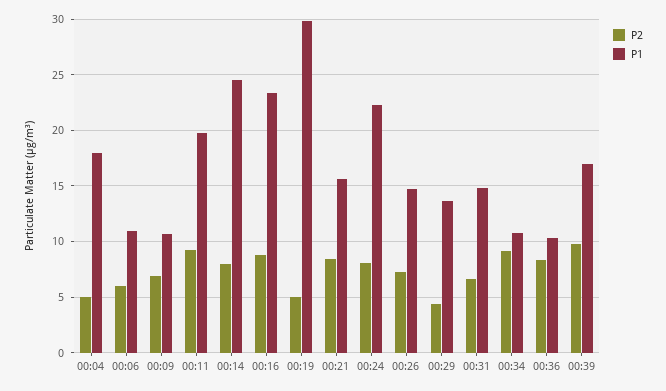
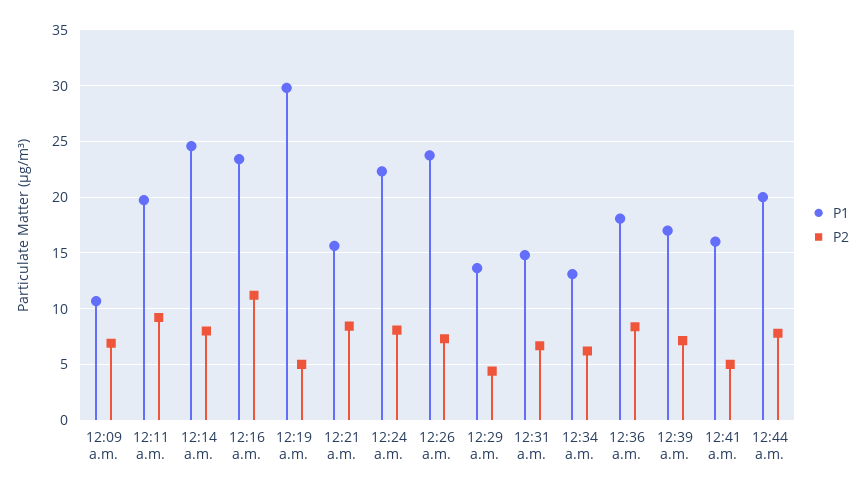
P2, 00:04: 5 -> none
P1, 00:04: 18 -> none
P2, 00:06: 6 -> none
P1, 00:06: 11 -> none
P2, 00:16: 9 -> 11
P1, 00:26: 15 -> 24
P2, 00:34: 9 -> 6
P1, 00:34: 11 -> 13
P1, 00:36: 10 -> 18
P2, 00:39: 10 -> 7
P1, 12:41 a.m.: none -> 16
P2, 12:41 a.m.: none -> 5
P1, 12:44 a.m.: none -> 20
P2, 12:44 a.m.: none -> 8

